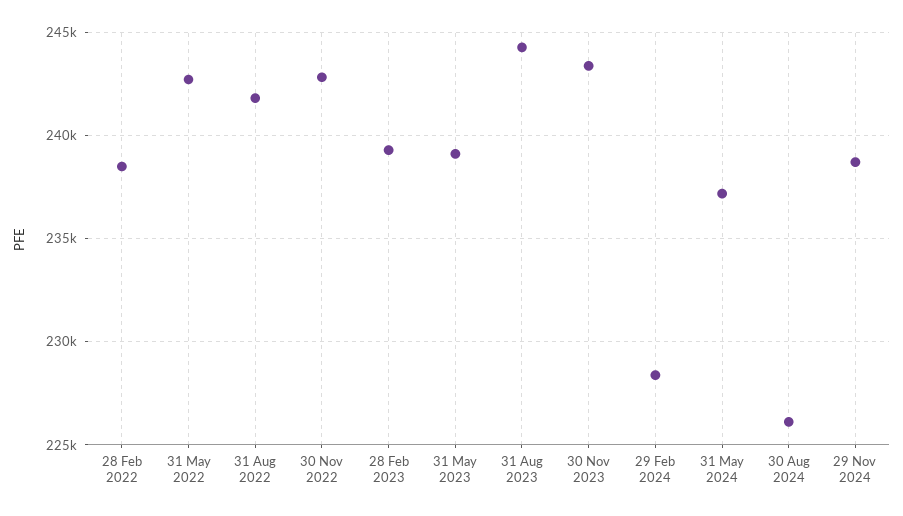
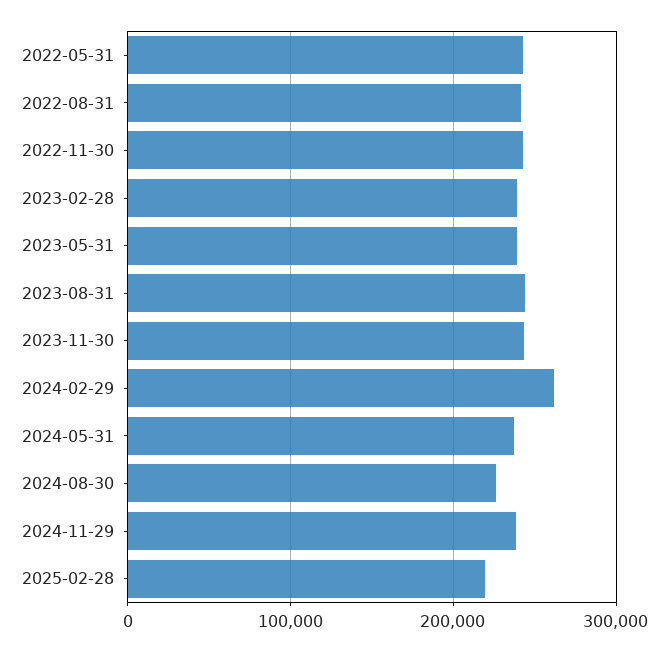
28 Feb 2022: 238500 -> none
29 Feb 2024: 228500 -> 260000
2025-02-28: none -> 220000

